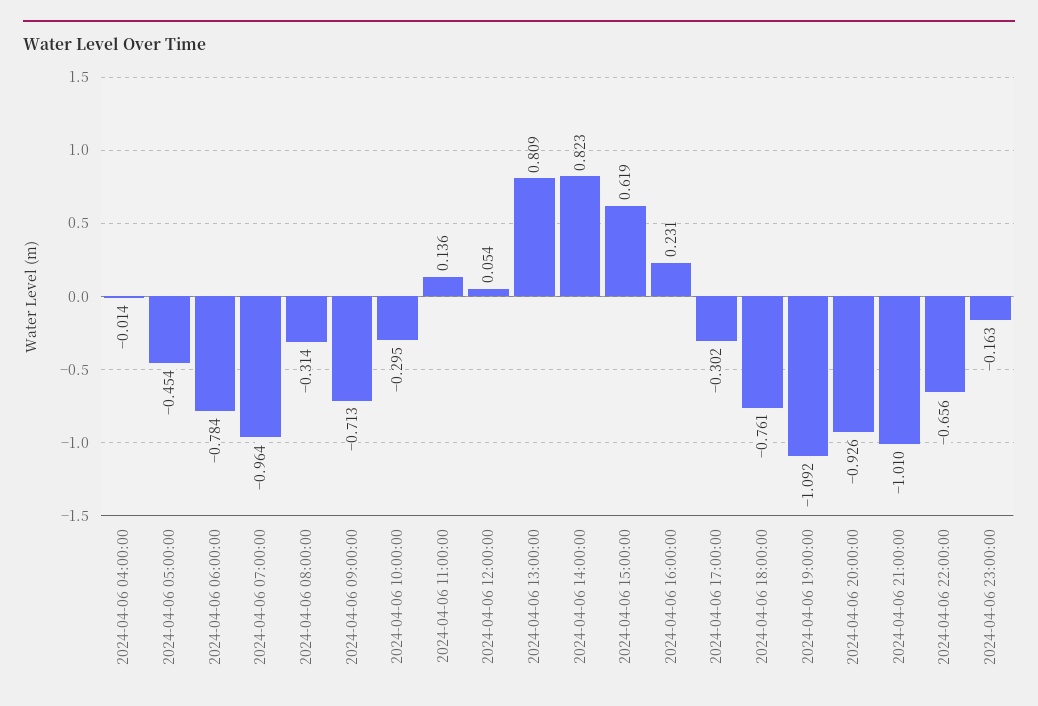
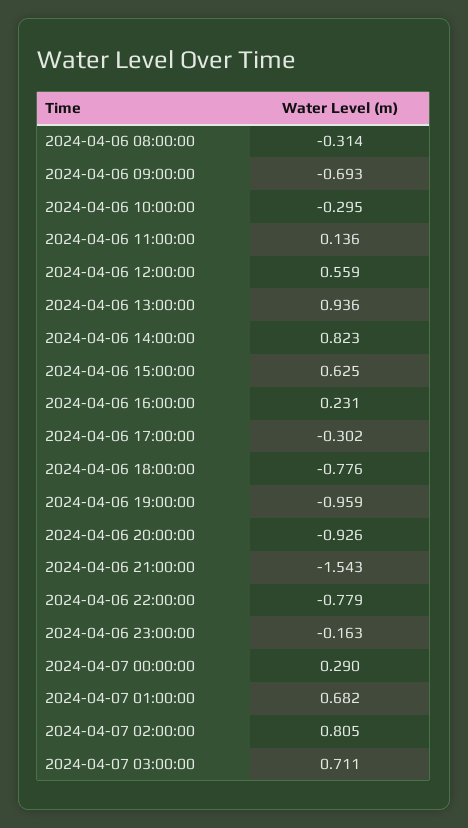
2024-04-06 04:00:00: -0.014 -> none
2024-04-06 05:00:00: -0.454 -> none
2024-04-06 06:00:00: -0.784 -> none
2024-04-06 07:00:00: -0.964 -> none
2024-04-06 09:00:00: -0.713 -> -0.693
2024-04-06 12:00:00: 0.054 -> 0.559
2024-04-06 13:00:00: 0.809 -> 0.936
2024-04-06 15:00:00: 0.619 -> 0.625
2024-04-06 18:00:00: -0.761 -> -0.776
2024-04-06 19:00:00: -1.092 -> -0.959
2024-04-06 21:00:00: -1.01 -> -1.543
2024-04-06 22:00:00: -0.656 -> -0.779
2024-04-07 00:00:00: none -> 0.29
2024-04-07 01:00:00: none -> 0.682
2024-04-07 02:00:00: none -> 0.805
2024-04-07 03:00:00: none -> 0.711

